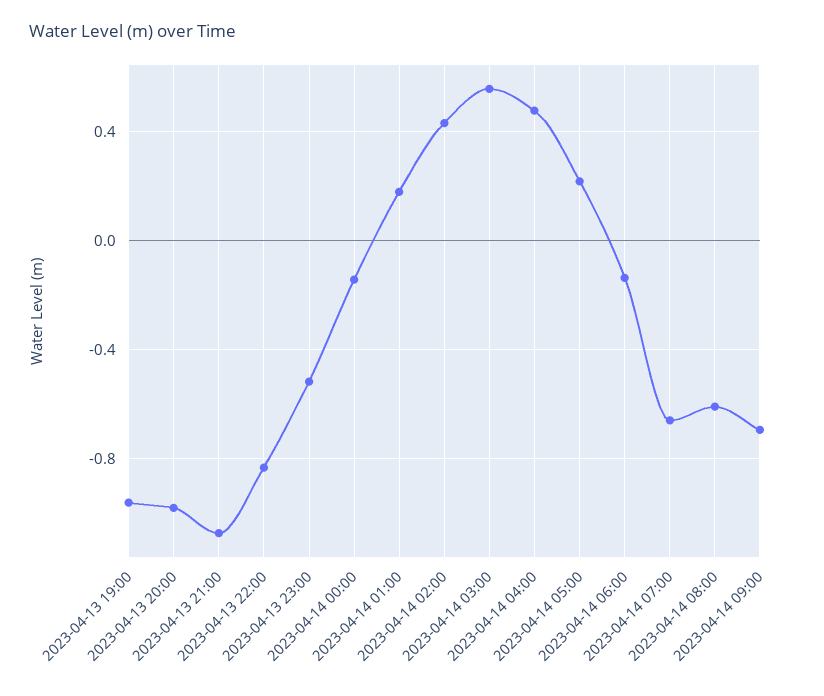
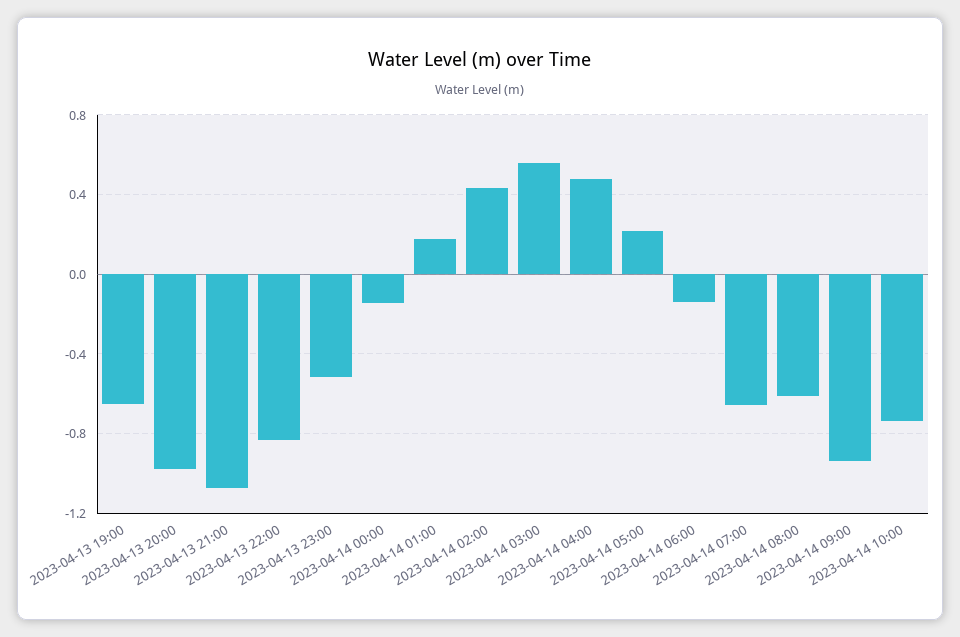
2023-04-13 19:00: -0.95 -> -0.65
2023-04-14 09:00: -0.7 -> -0.95
2023-04-14 10:00: none -> -0.75

